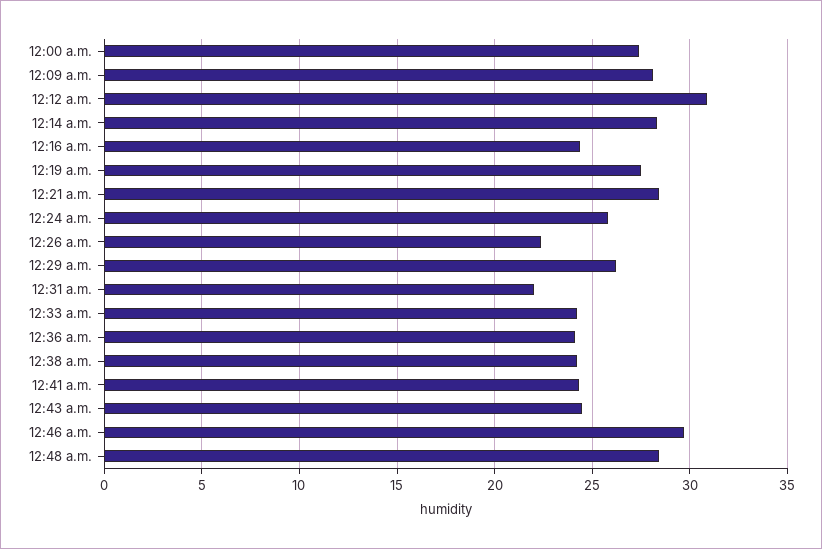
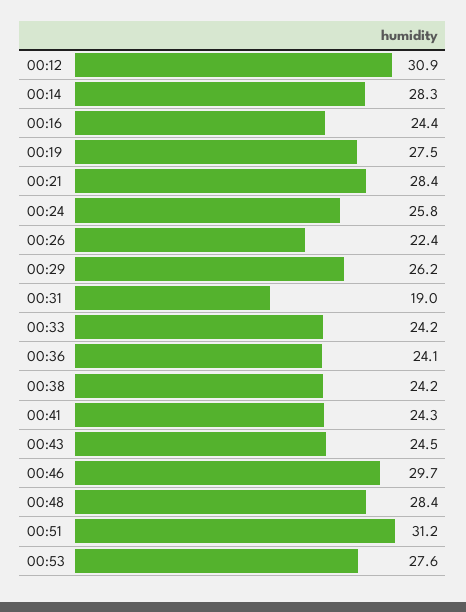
12:00 a.m.: 27.5 -> none
12:09 a.m.: 28 -> none
12:31 a.m.: 22 -> 19
00:51: none -> 31.2
00:53: none -> 27.6

